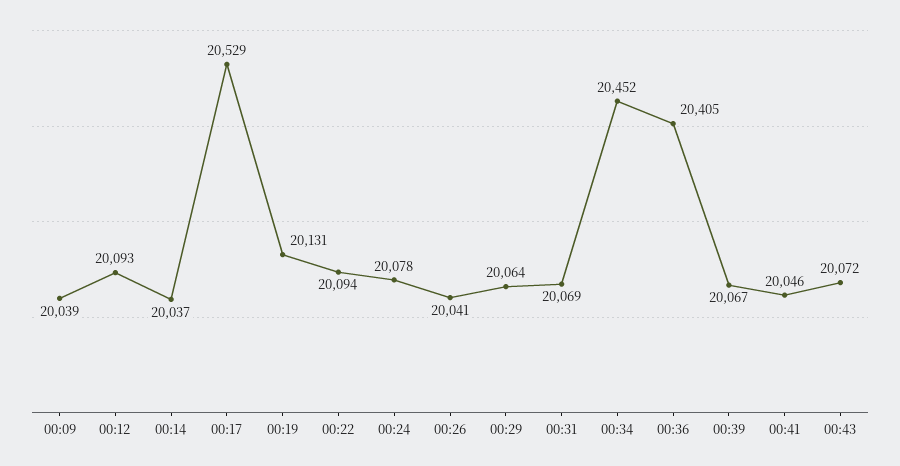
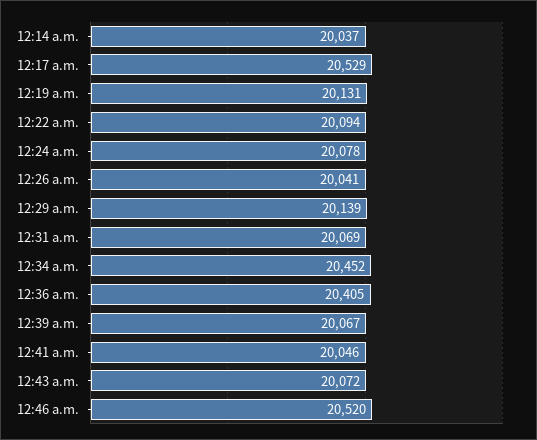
00:09: 20039 -> none
00:12: 20093 -> none
00:29: 20064 -> 20139
12:46 a.m.: none -> 20520

